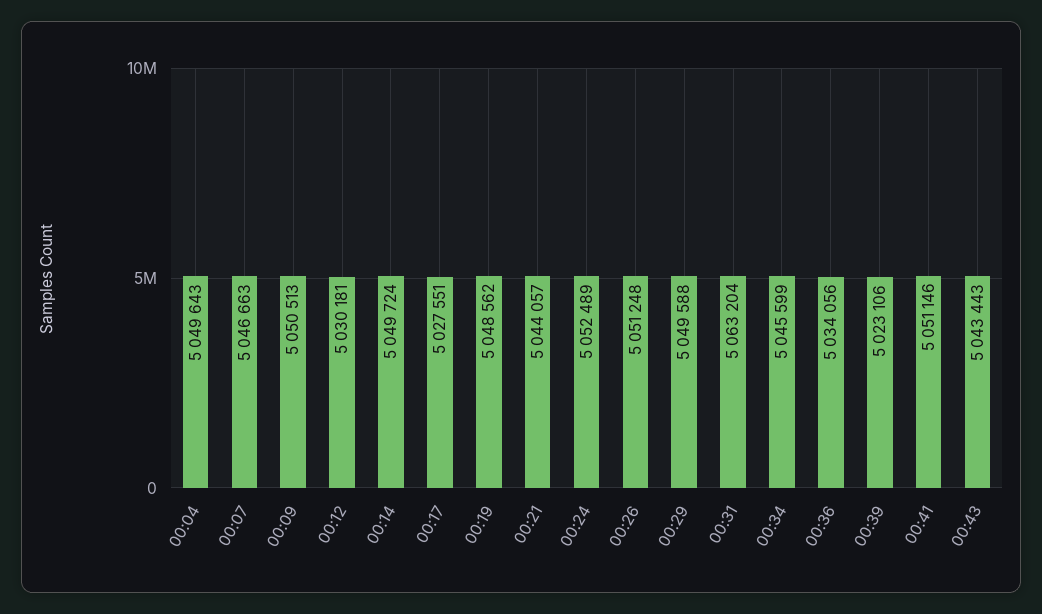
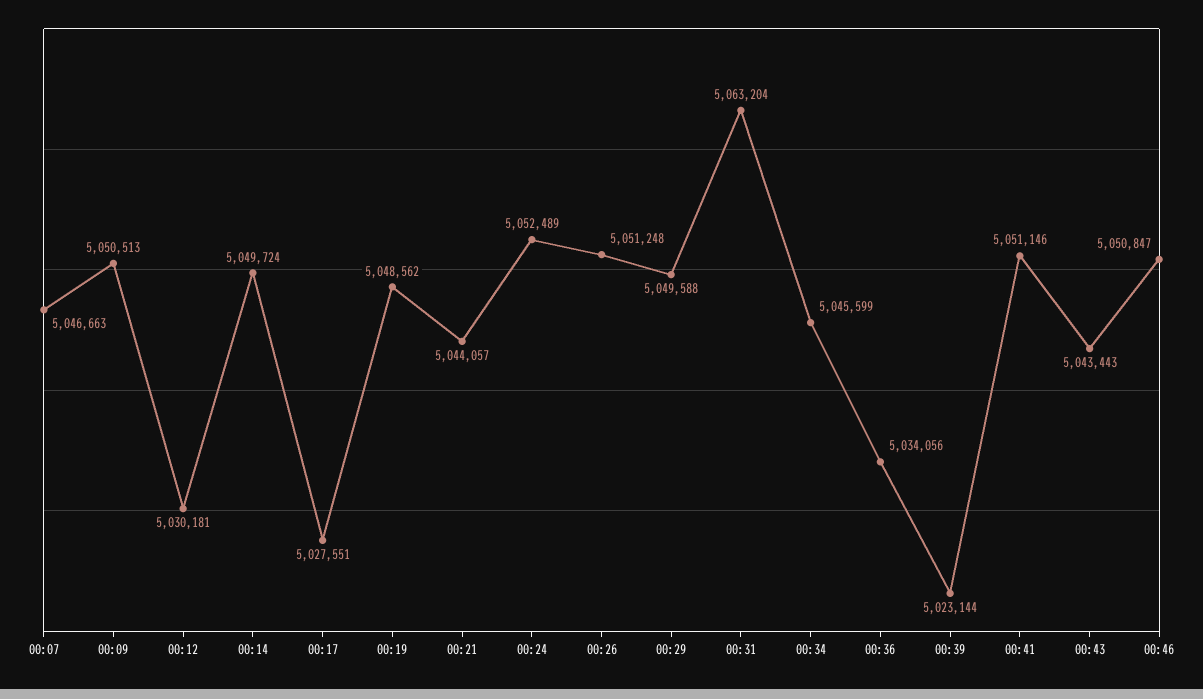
00:04: 5049643 -> none
00:39: 5023106 -> 5023144
00:46: none -> 5050847

